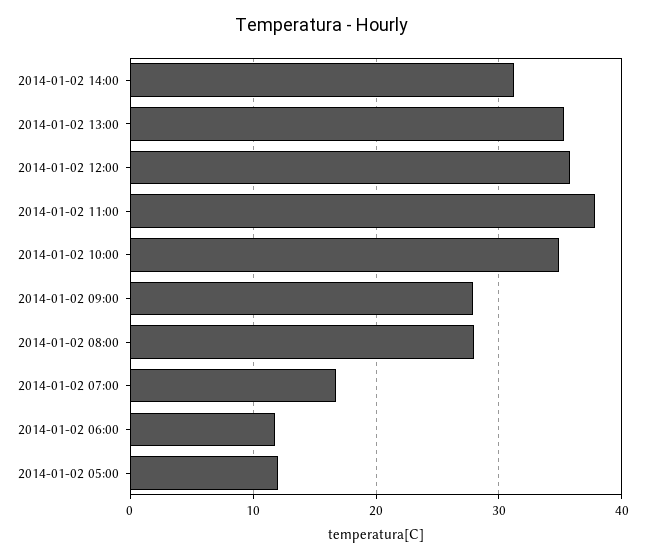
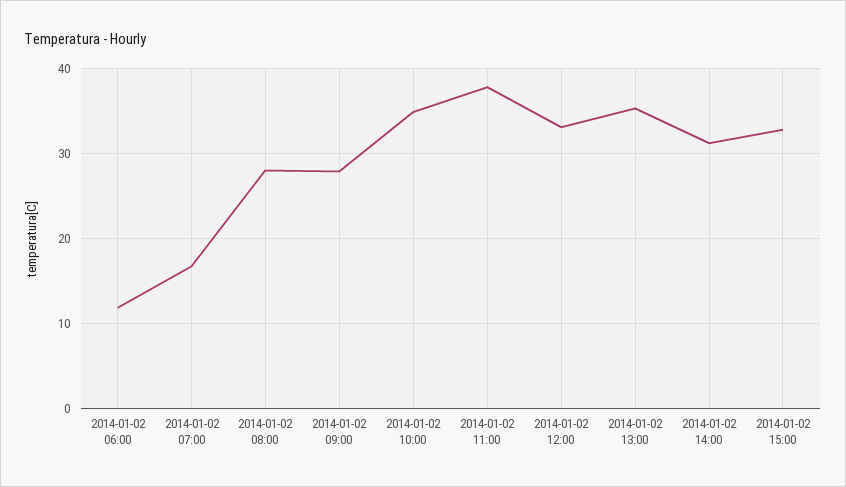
2014-01-02 12:00: 36 -> 33
2014-01-02 05:00: 12 -> none
2014-01-02 15:00: none -> 33

